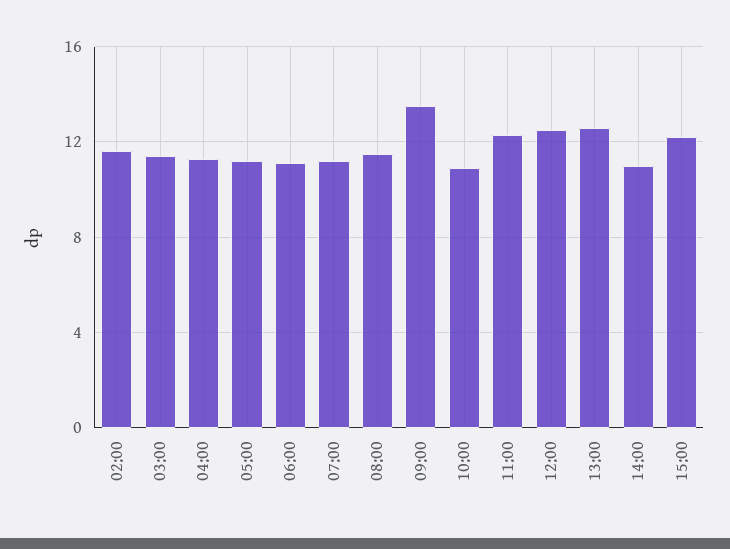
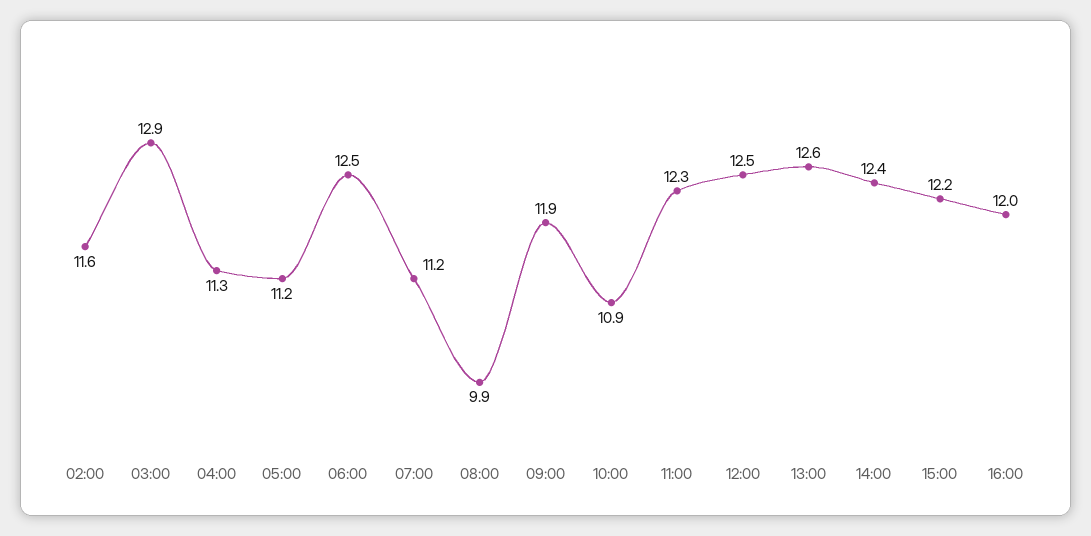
03:00: 11.5 -> 12.9
06:00: 11 -> 12.5
08:00: 11.5 -> 9.9
09:00: 13.5 -> 11.9
14:00: 11 -> 12.4
16:00: none -> 12

